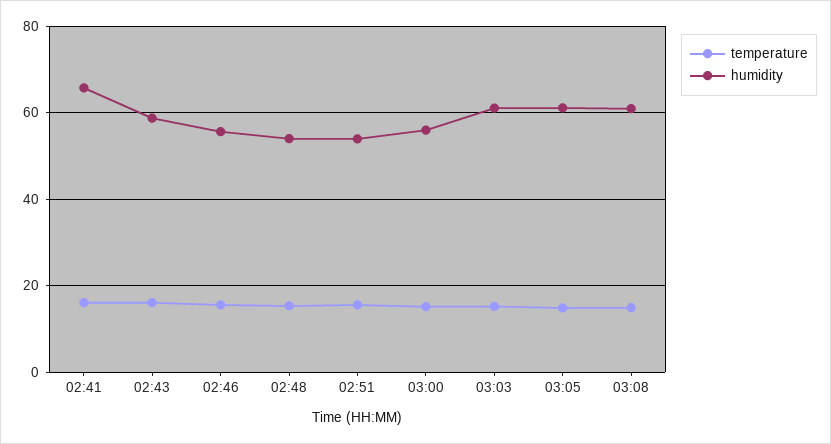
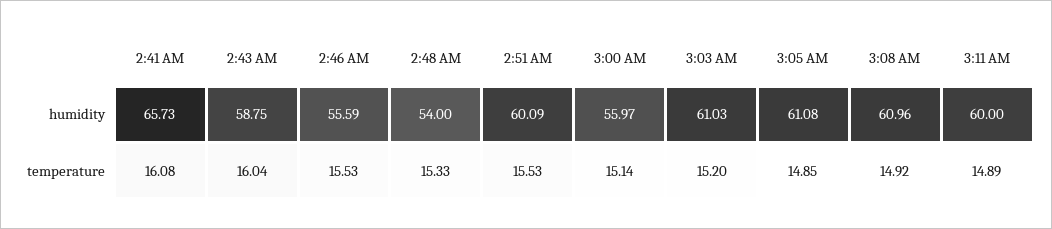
humidity, 02:51: 54 -> 60.09
humidity, 3:11 AM: none -> 60
temperature, 3:11 AM: none -> 14.89

